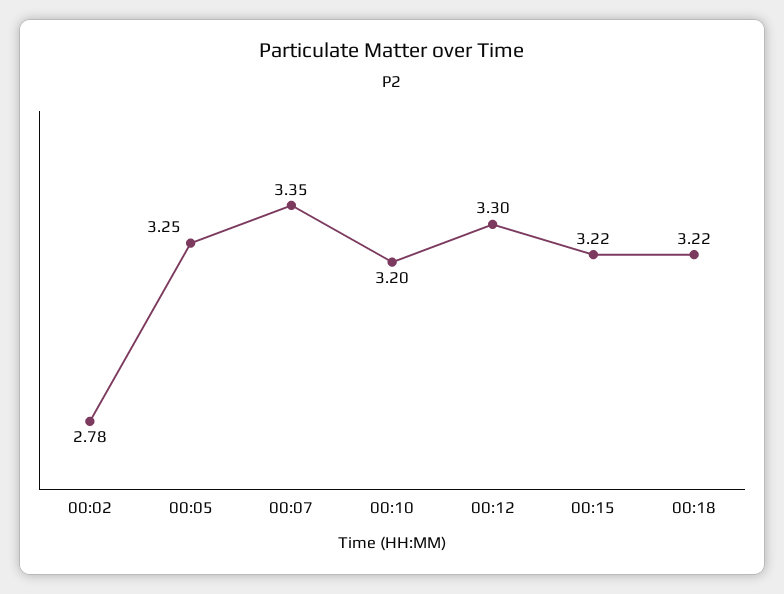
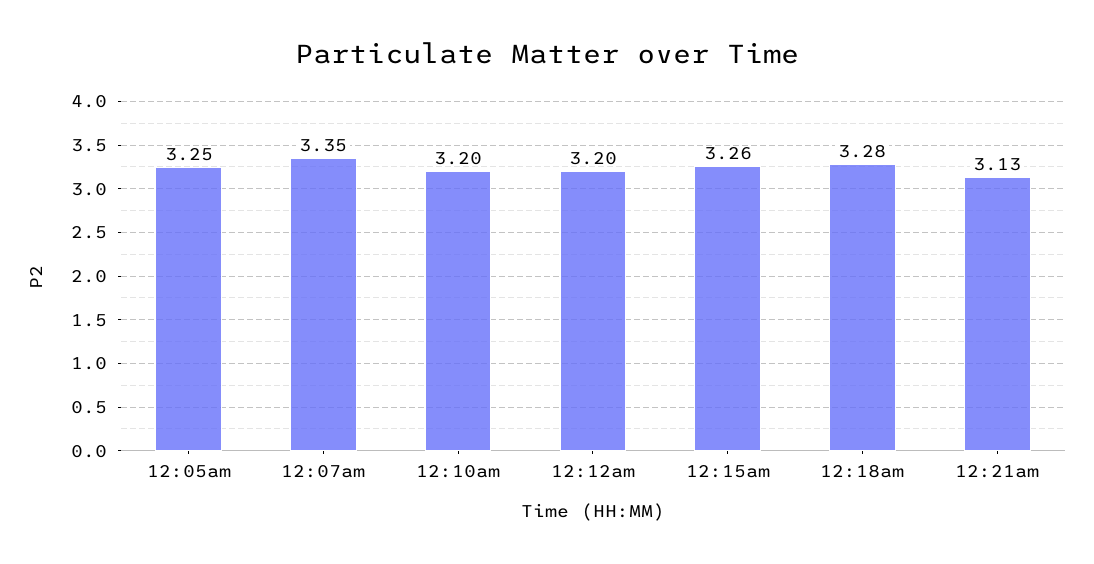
00:02: 2.78 -> none
00:12: 3.3 -> 3.2
00:15: 3.22 -> 3.26
00:18: 3.22 -> 3.28
12:21am: none -> 3.13

